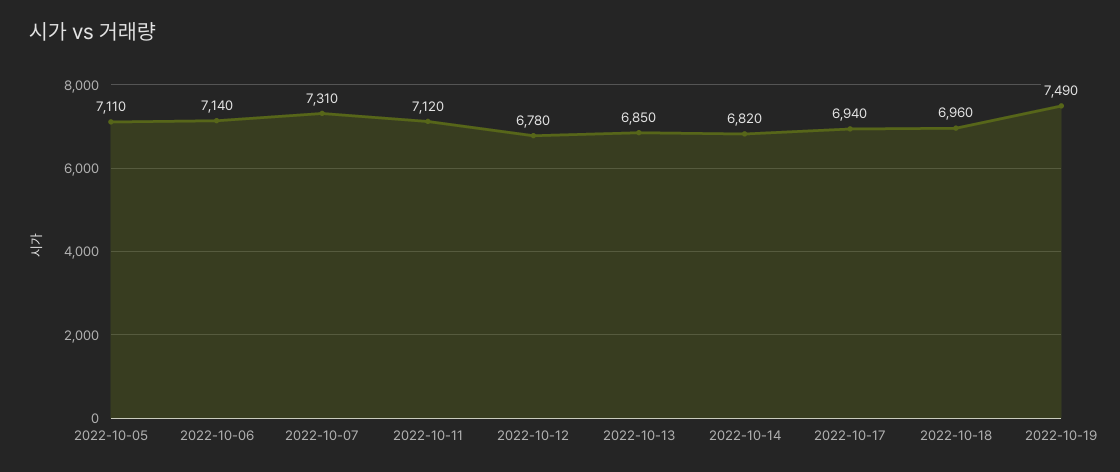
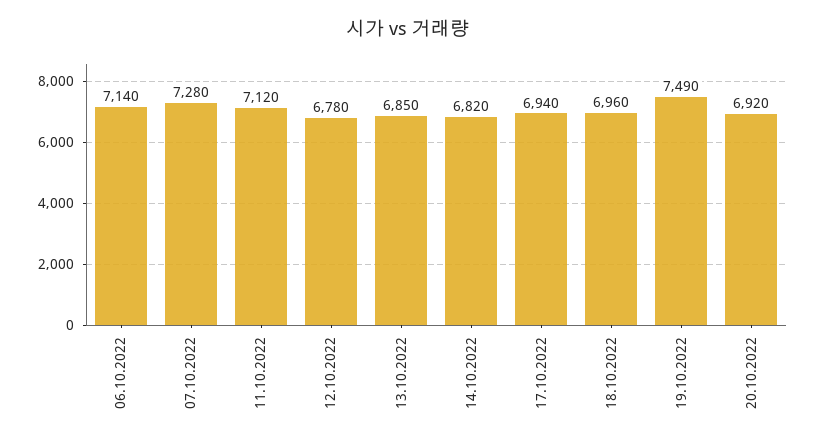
2022-10-05: 7110 -> none
2022-10-07: 7310 -> 7280
20.10.2022: none -> 6920

